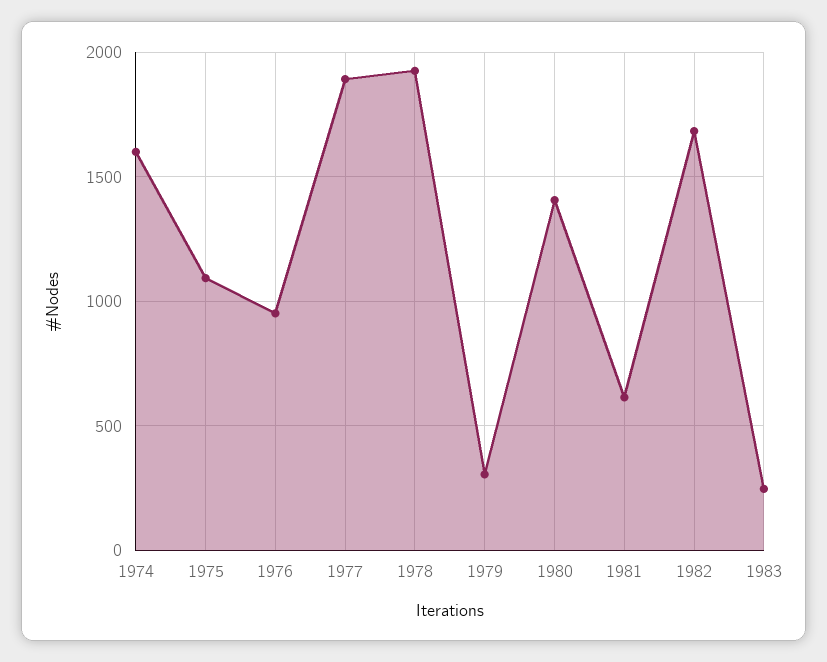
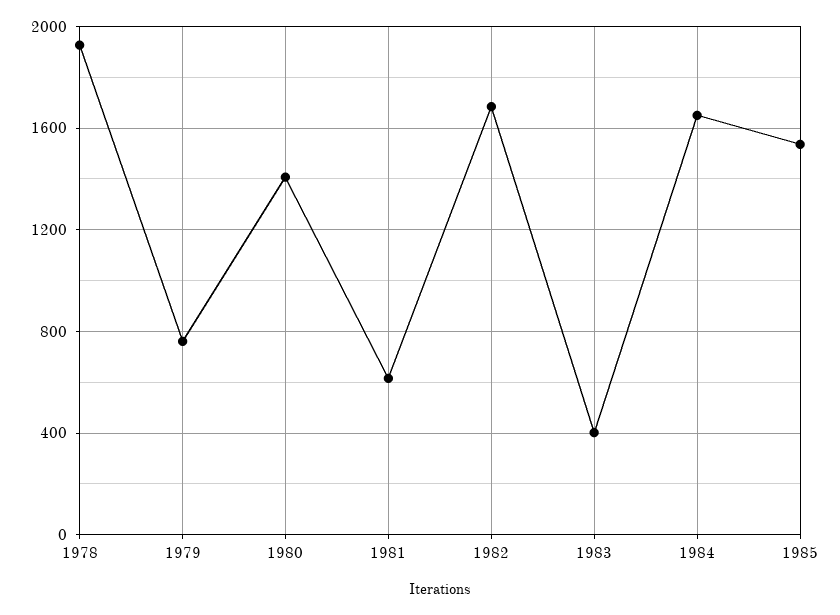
1974: 1600 -> none
1975: 1100 -> none
1976: 950 -> none
1977: 1900 -> none
1979: 300 -> 750
1983: 250 -> 400
1984: none -> 1650
1985: none -> 1550

